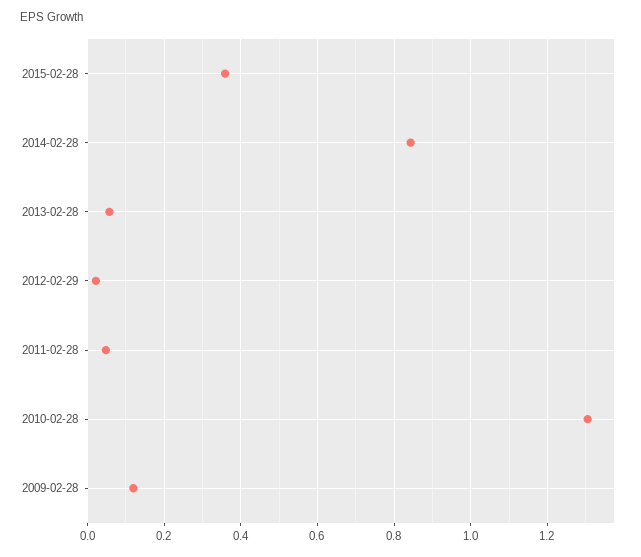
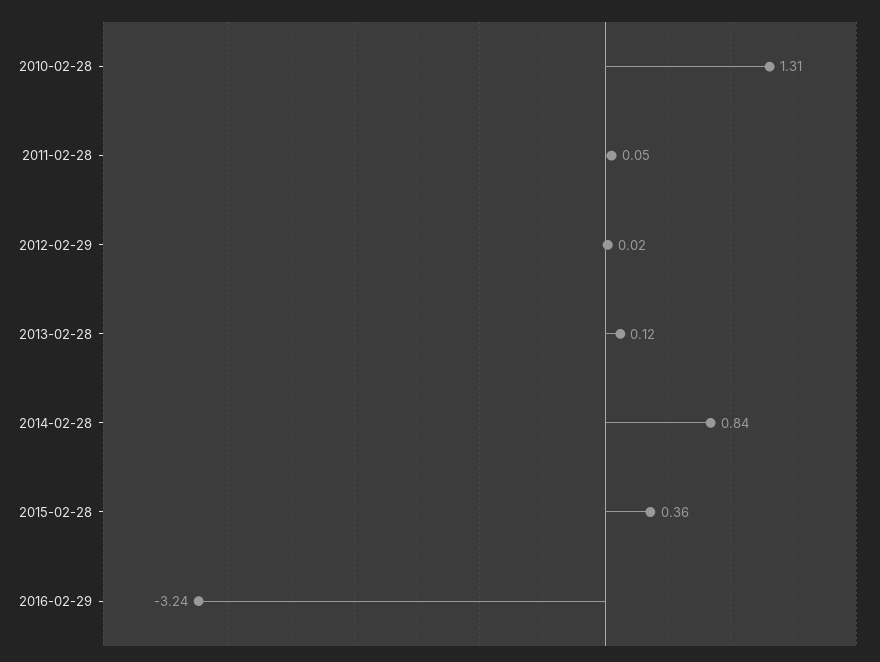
2013-02-28: 0.06 -> 0.12
2009-02-28: 0.12 -> none
2016-02-29: none -> -3.24

